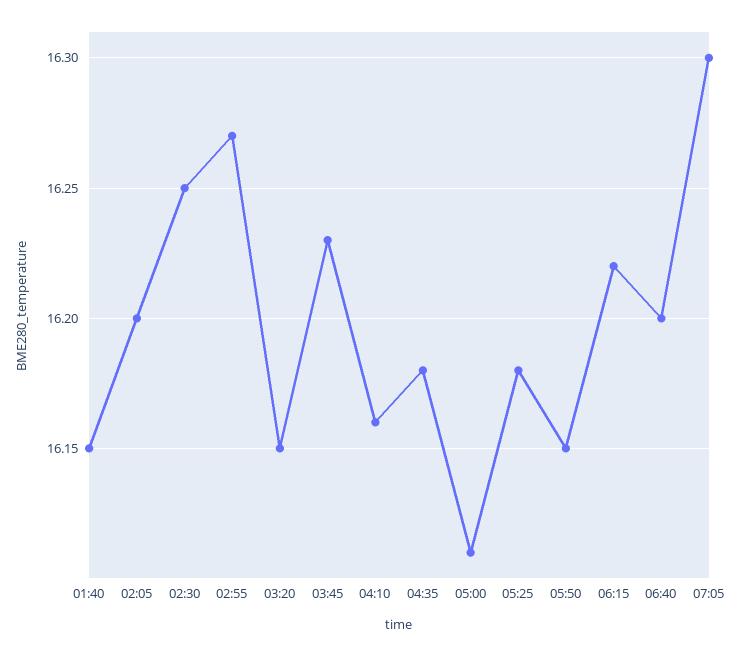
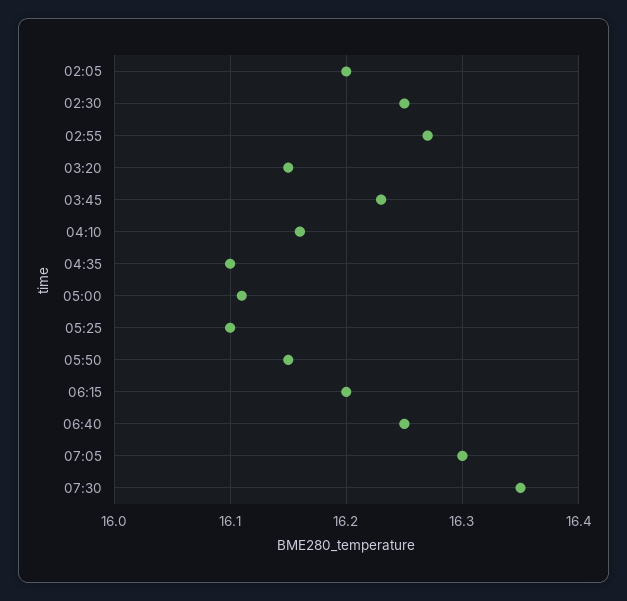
01:40: 16.15 -> none
04:35: 16.18 -> 16.1
05:25: 16.18 -> 16.1
06:15: 16.22 -> 16.2
06:40: 16.2 -> 16.25
07:30: none -> 16.35

